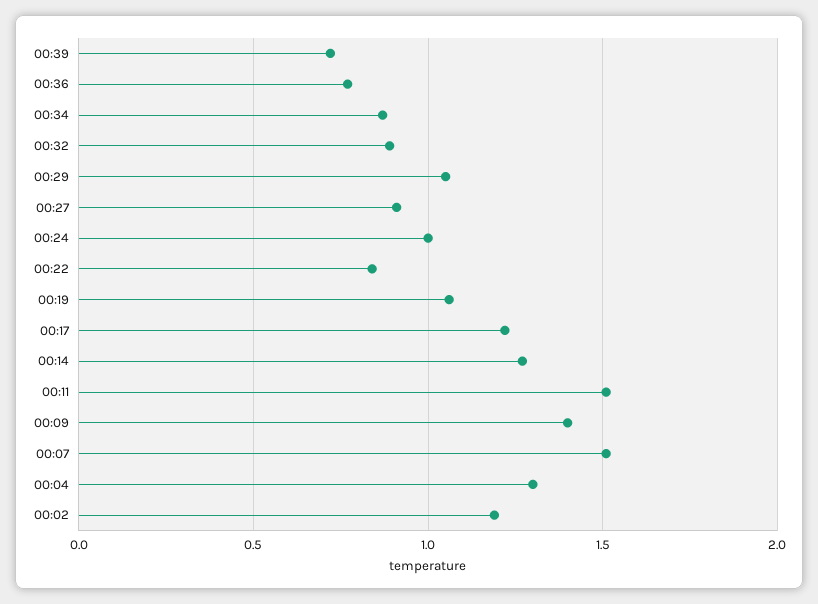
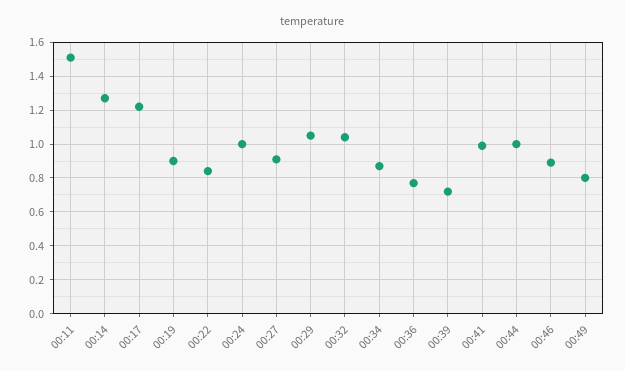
00:32: 0.9 -> 1.05
00:19: 1.05 -> 0.9
00:09: 1.4 -> none
00:07: 1.5 -> none
00:04: 1.3 -> none
00:02: 1.2 -> none
00:41: none -> 1
00:44: none -> 1
00:46: none -> 0.9
00:49: none -> 0.8

